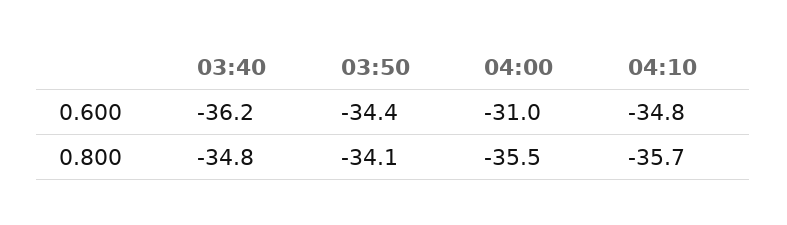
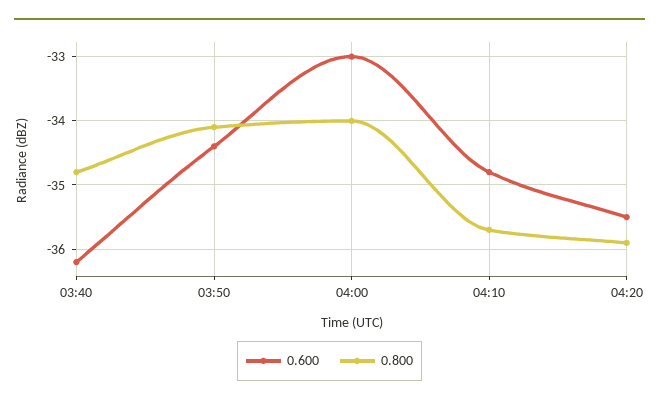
0.600, 04:00: -31 -> -33
0.800, 04:00: -35.5 -> -34
0.600, 04:20: none -> -35.5
0.800, 04:20: none -> -35.9

